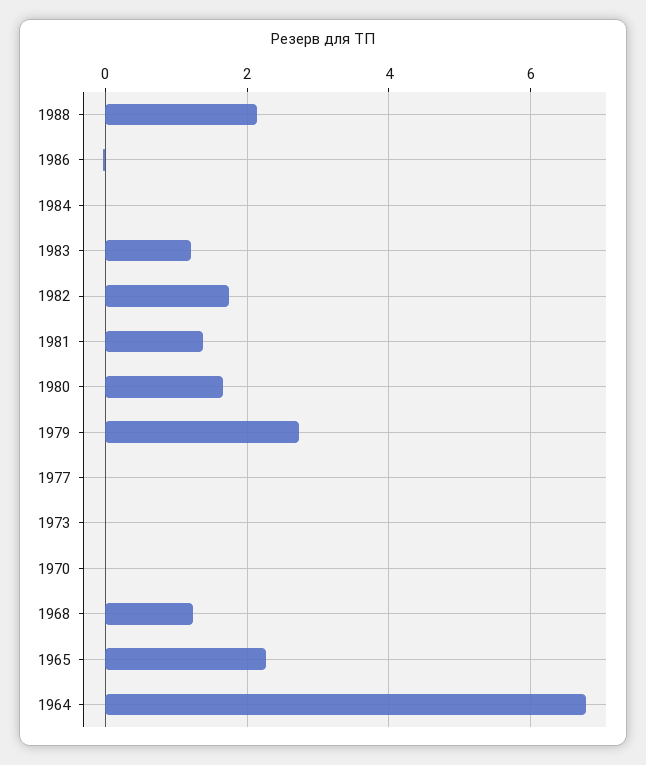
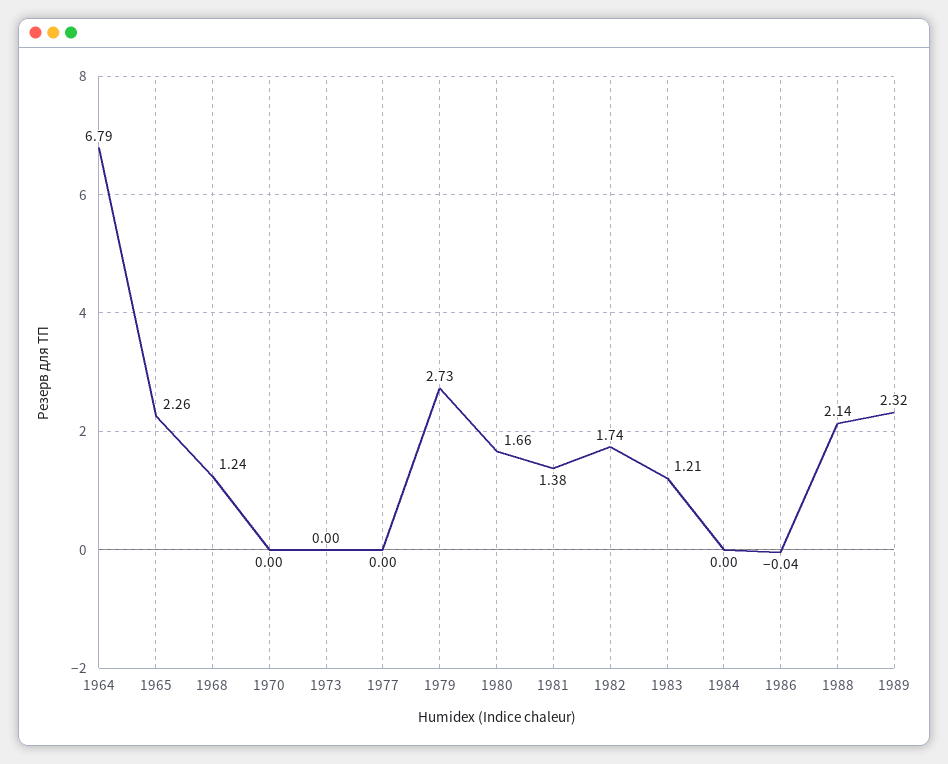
1989: none -> 2.32

